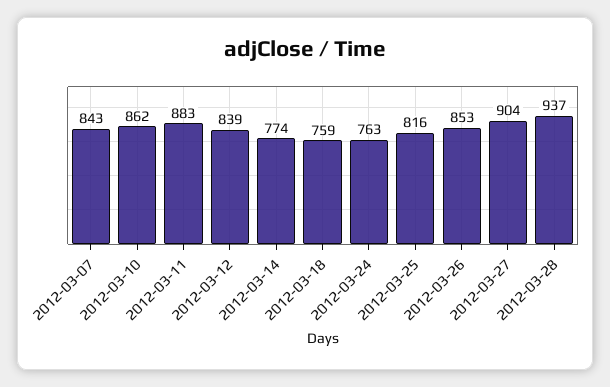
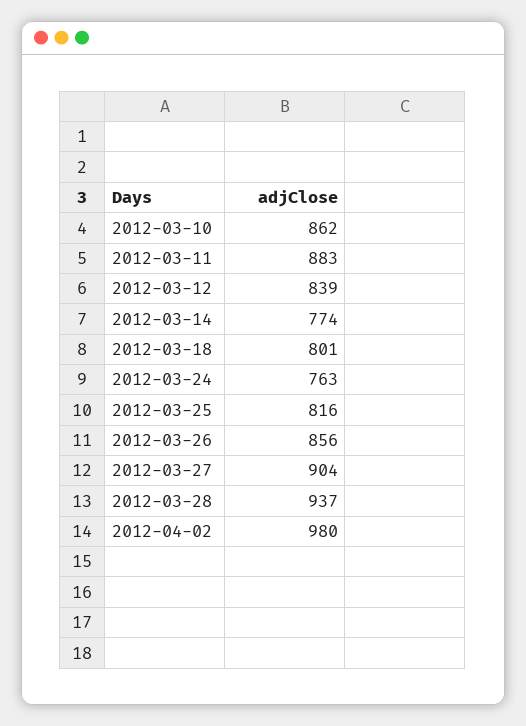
2012-03-07: 843 -> none
2012-03-18: 759 -> 801
2012-03-26: 853 -> 856
2012-04-02: none -> 980

